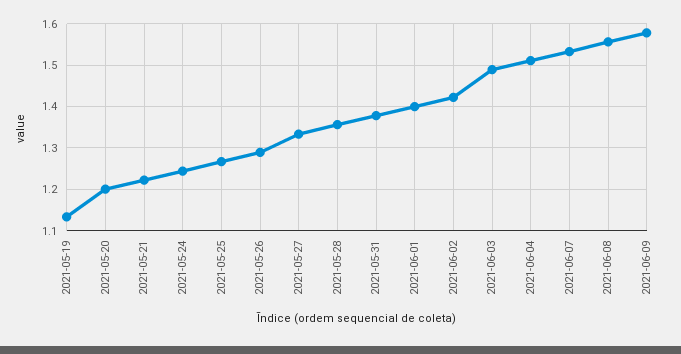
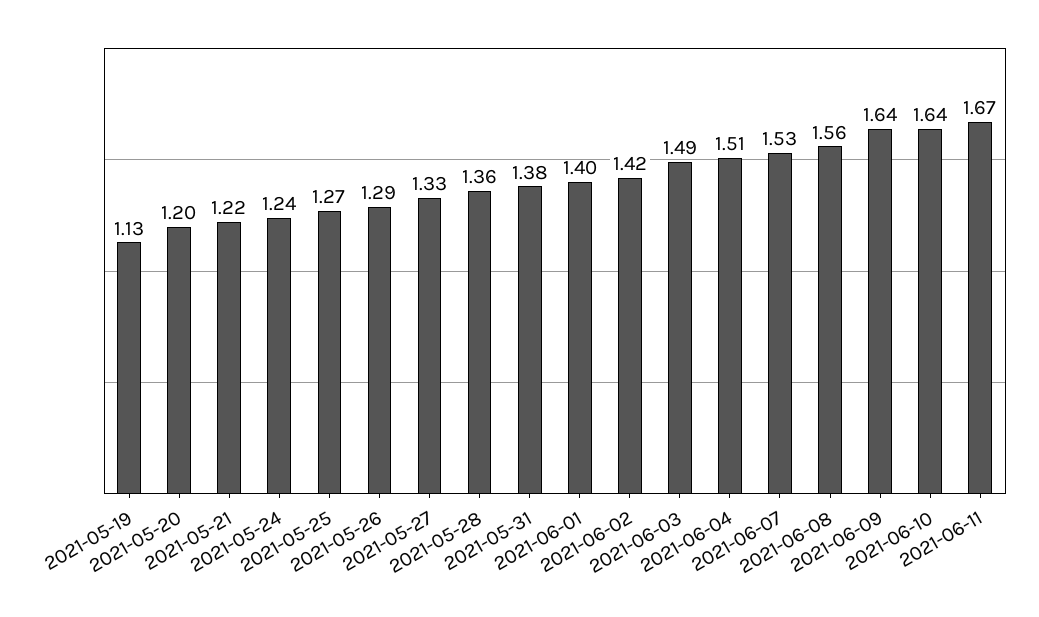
2021-06-09: 1.58 -> 1.64
2021-06-10: none -> 1.64
2021-06-11: none -> 1.67

